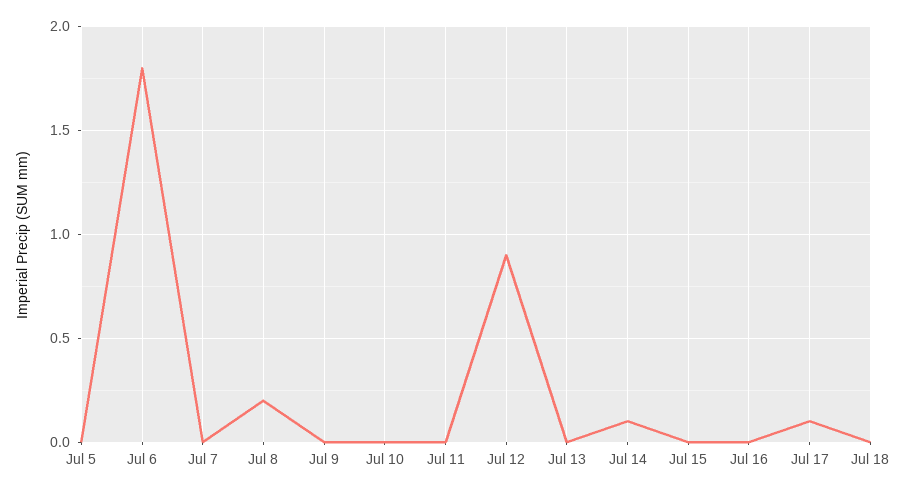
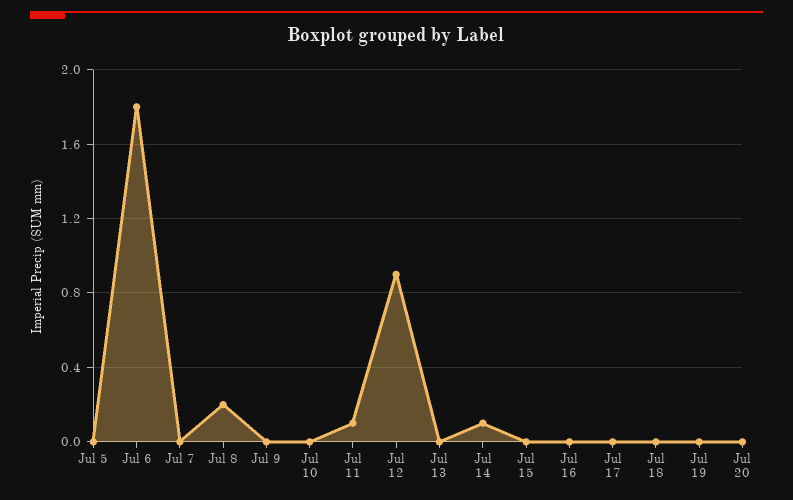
Jul 11: 0 -> 0.1
Jul 17: 0.1 -> 0
Jul 19: none -> 0
Jul 20: none -> 0

